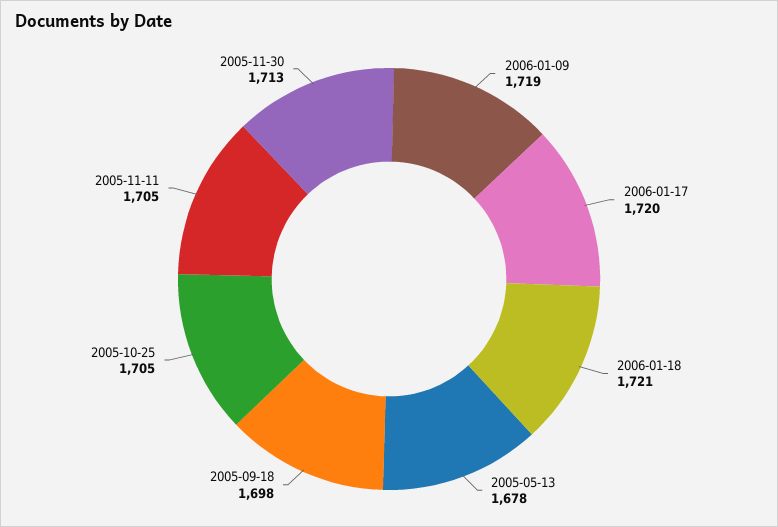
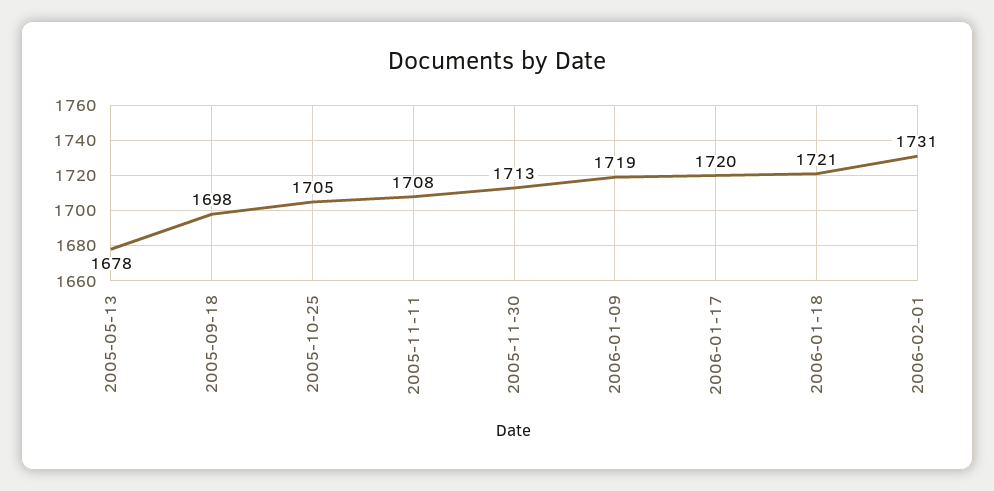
2005-11-11: 1705 -> 1708
2006-02-01: none -> 1731

